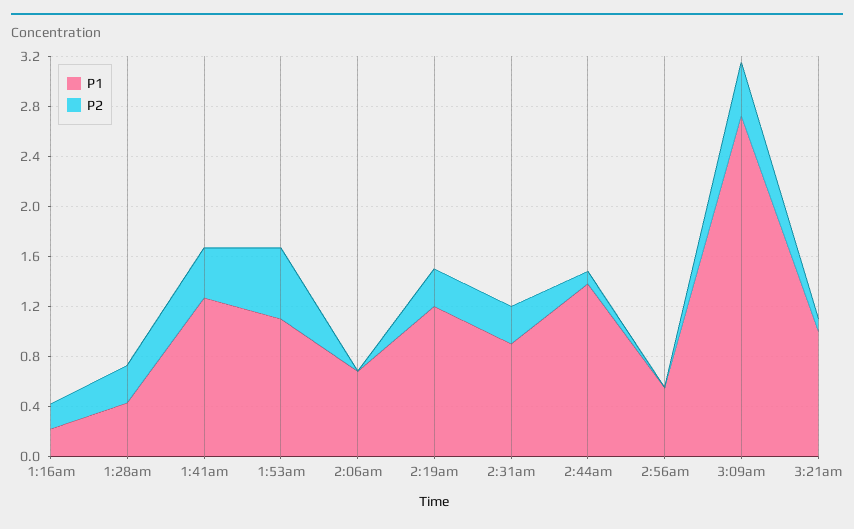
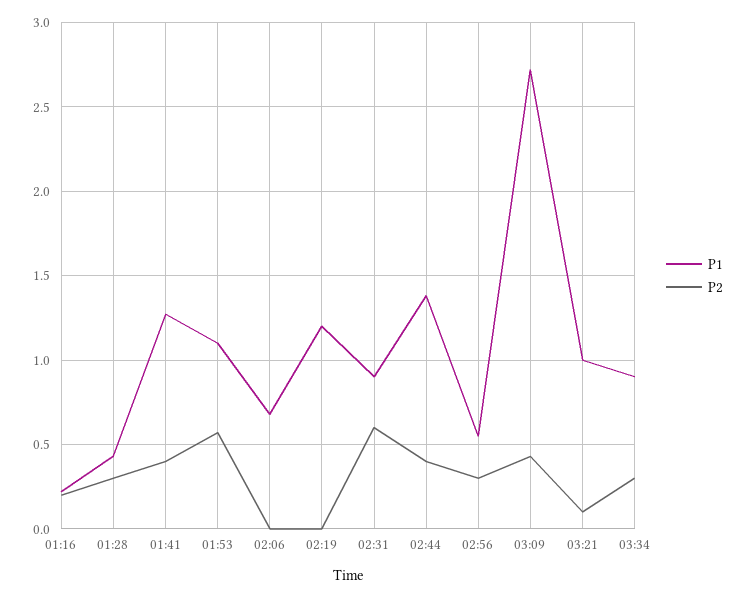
P2, 2:19am: 0.3 -> 0
P2, 2:31am: 0.3 -> 0.6
P2, 2:44am: 0.1 -> 0.4
P2, 2:56am: 0 -> 0.3
P1, 03:34: none -> 0.9
P2, 03:34: none -> 0.3

